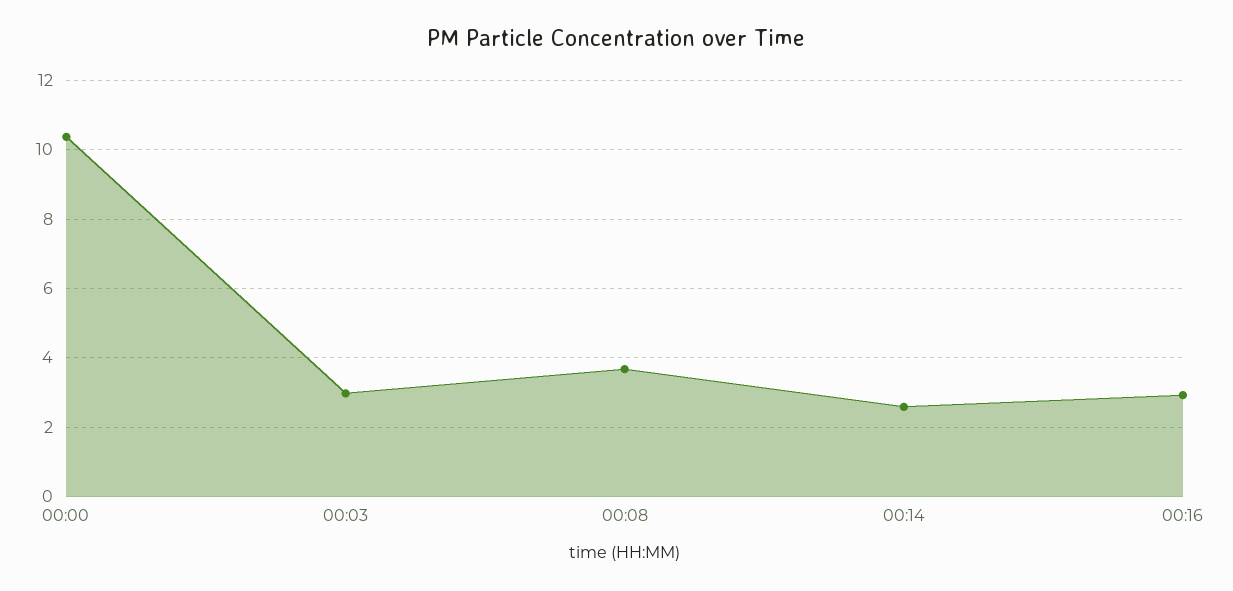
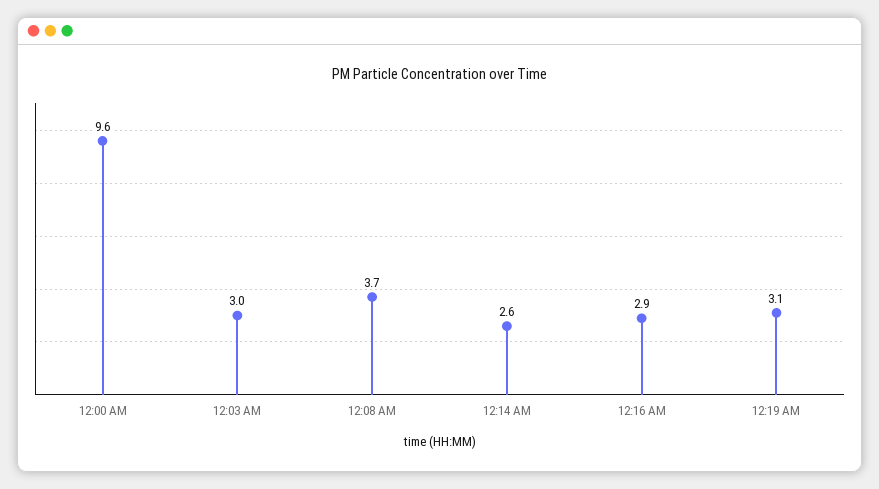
00:00: 10.4 -> 9.6
12:19 AM: none -> 3.1

